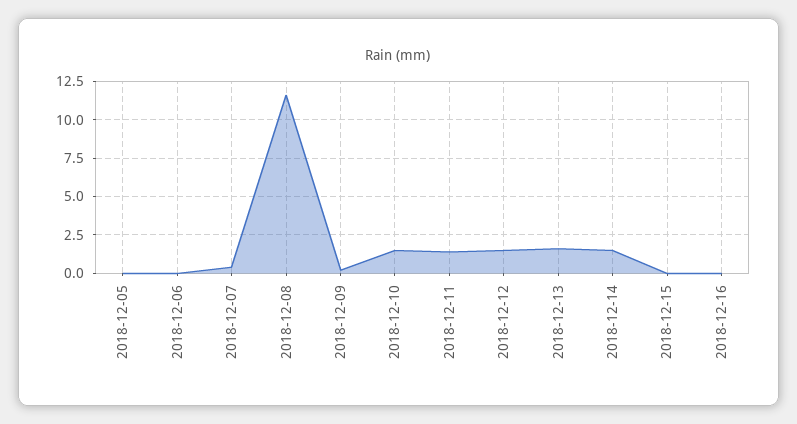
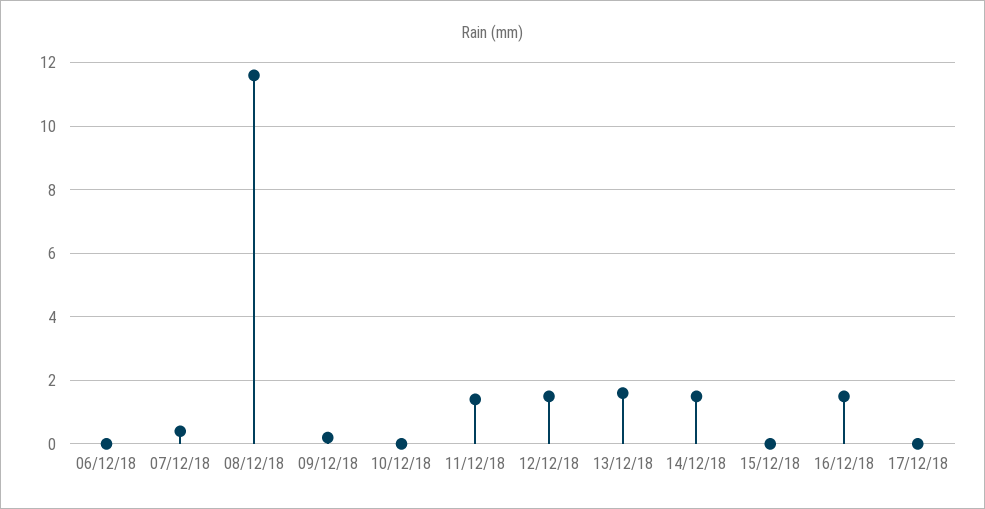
2018-12-05: 0 -> none
2018-12-10: 1.5 -> 0
2018-12-16: 0 -> 1.5
17/12/18: none -> 0

